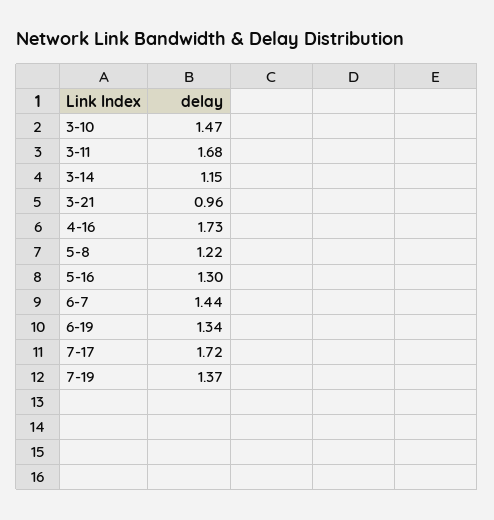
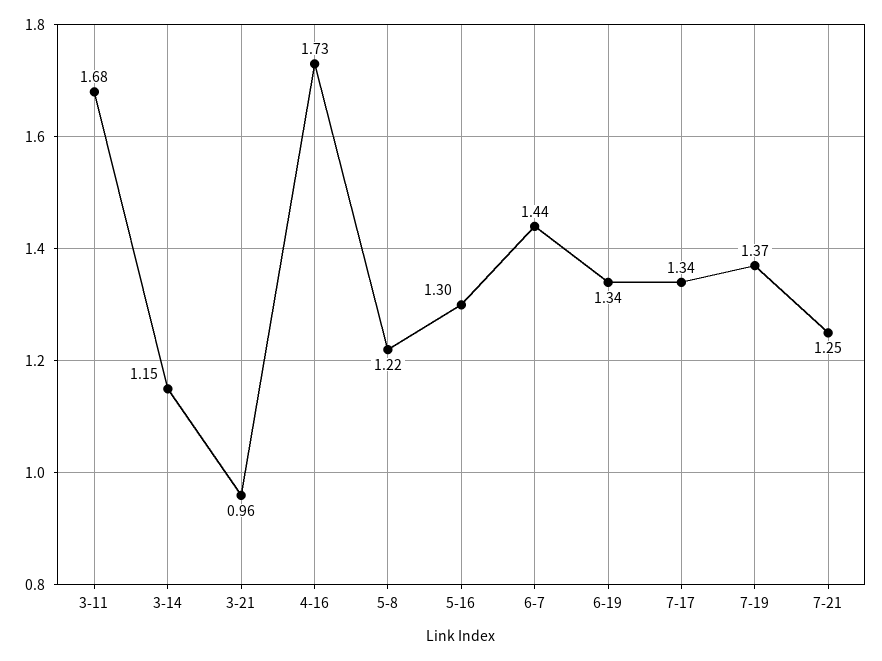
3-10: 1.47 -> none
7-17: 1.72 -> 1.34
7-21: none -> 1.25

